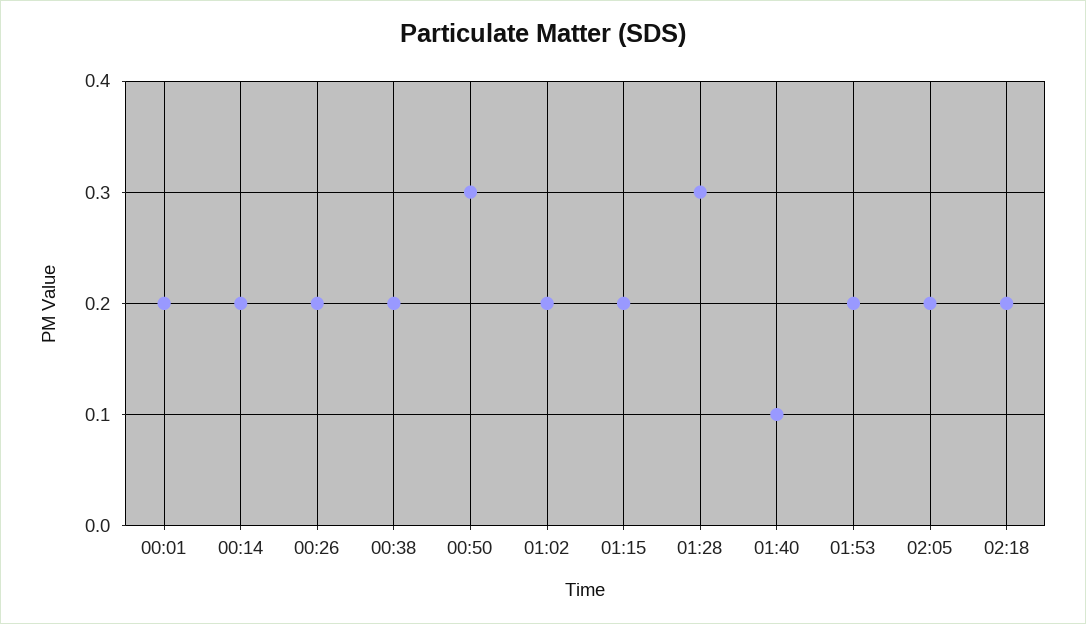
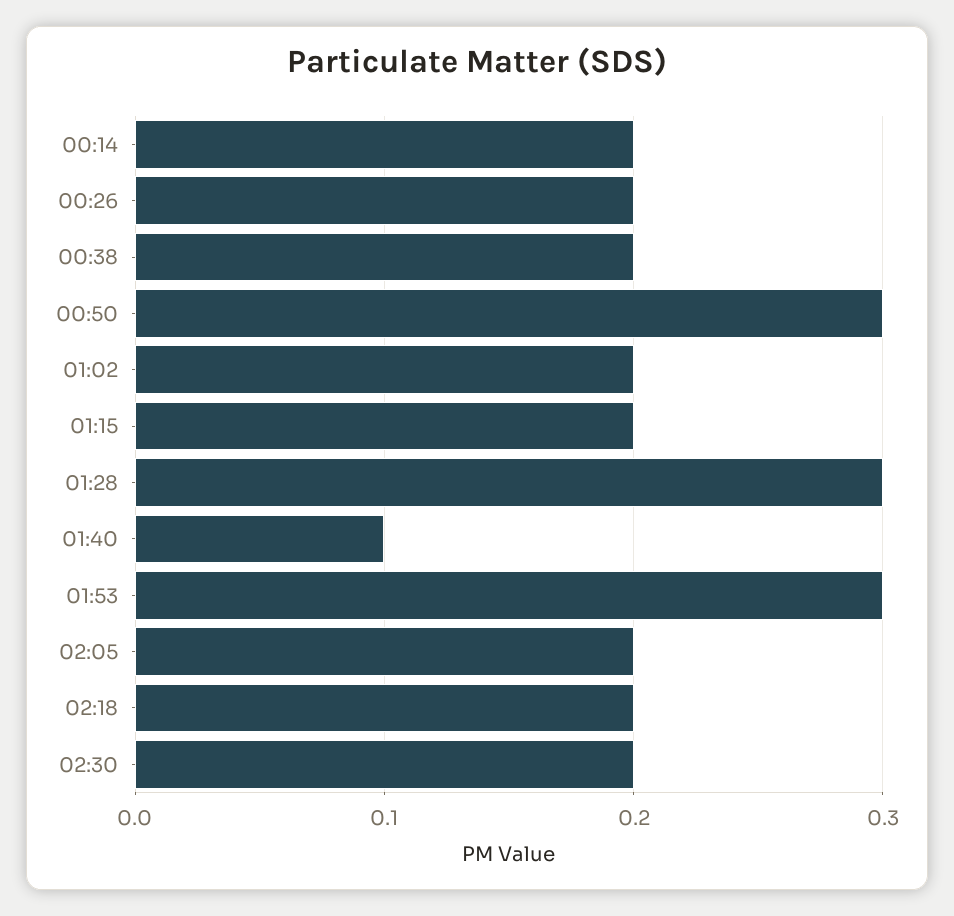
00:01: 0.2 -> none
01:53: 0.2 -> 0.3
02:30: none -> 0.2

